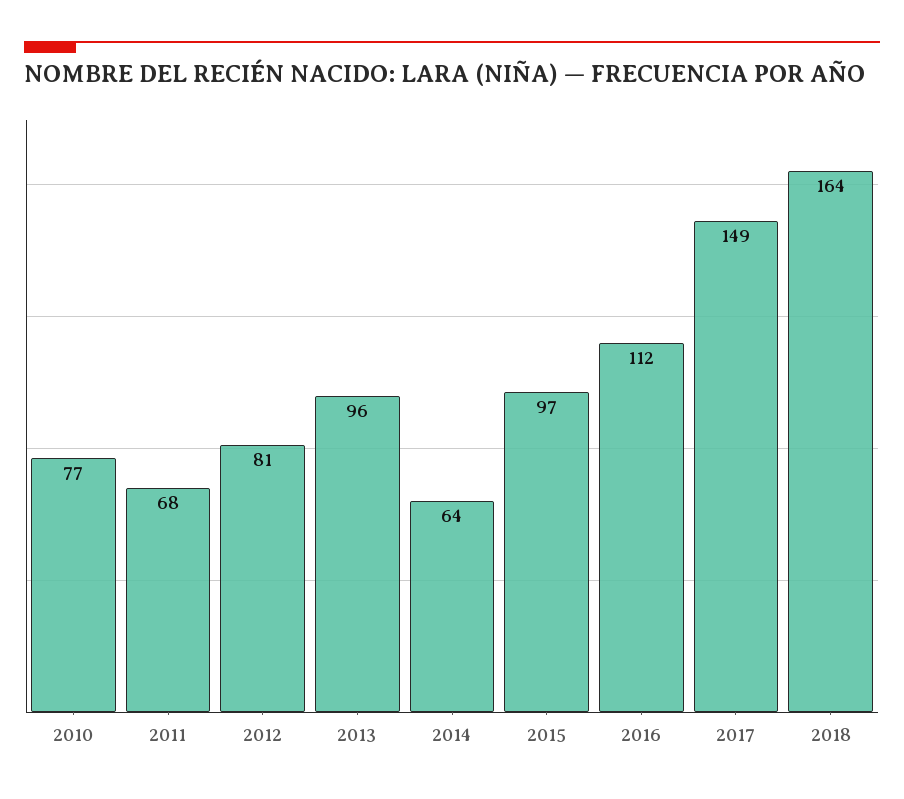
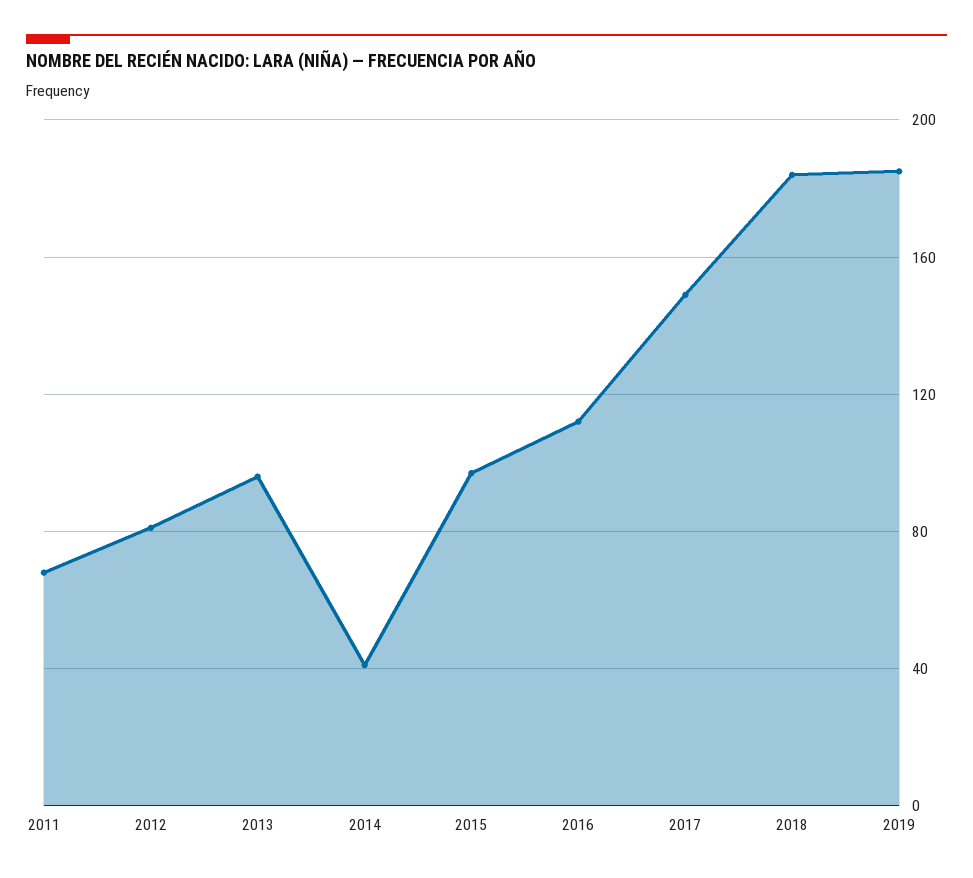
2010: 77 -> none
2014: 64 -> 40
2018: 164 -> 185
2019: none -> 185

